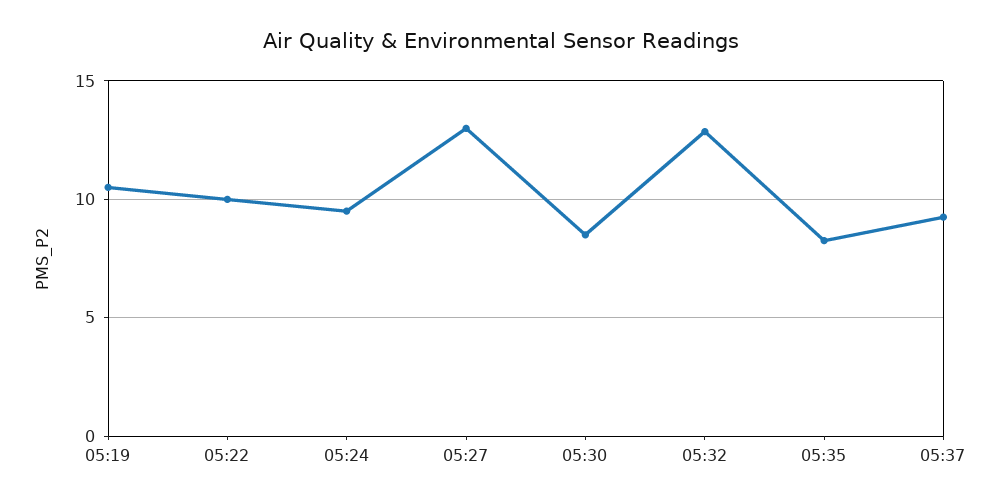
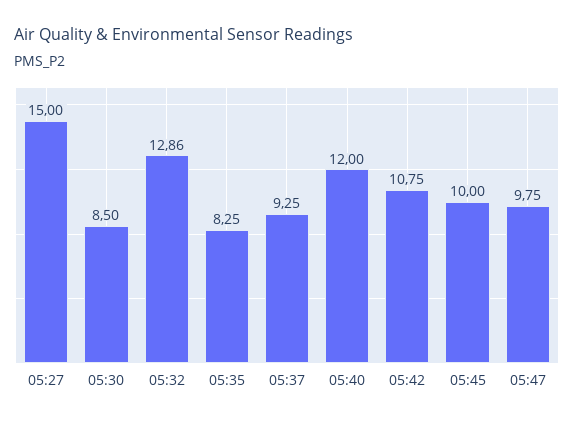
05:19: 10.5 -> none
05:22: 10 -> none
05:24: 9.5 -> none
05:27: 13 -> 15
05:40: none -> 12
05:42: none -> 10.75
05:45: none -> 10
05:47: none -> 9.75

